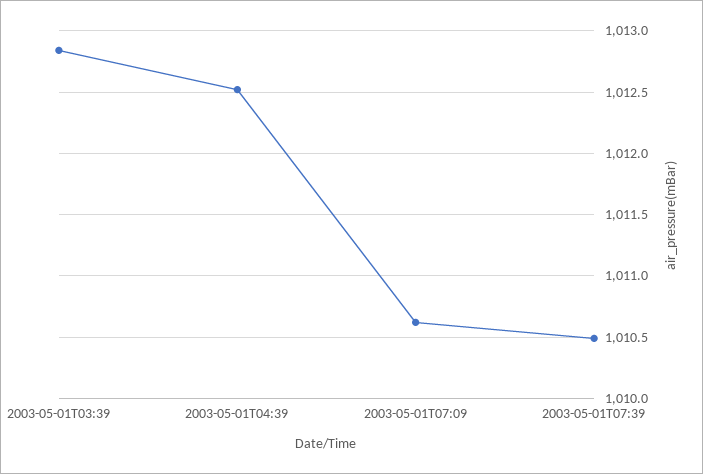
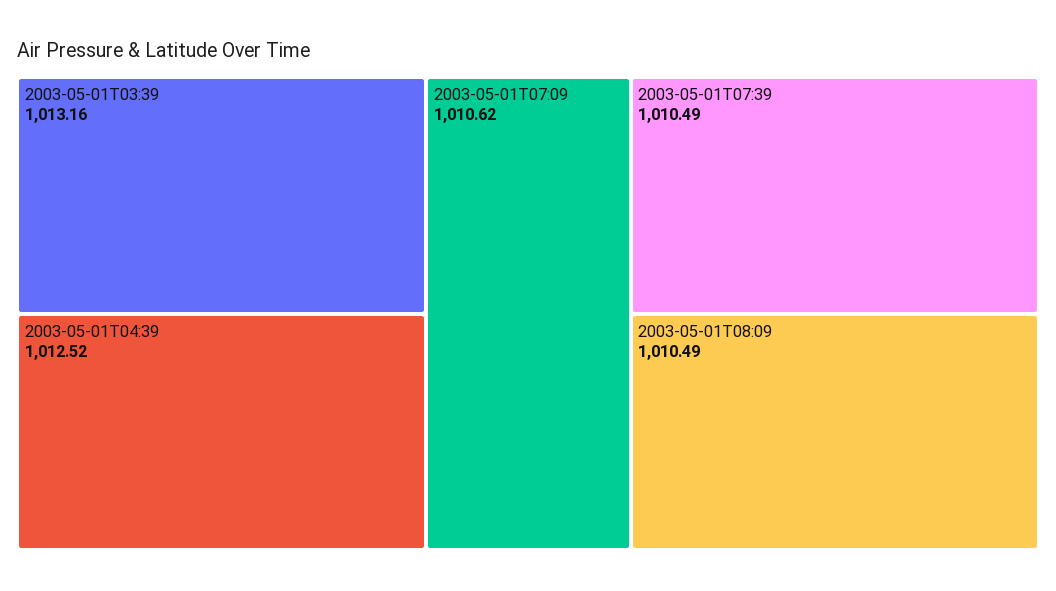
2003-05-01T03:39: 1012.85 -> 1013.16
2003-05-01T08:09: none -> 1010.49

